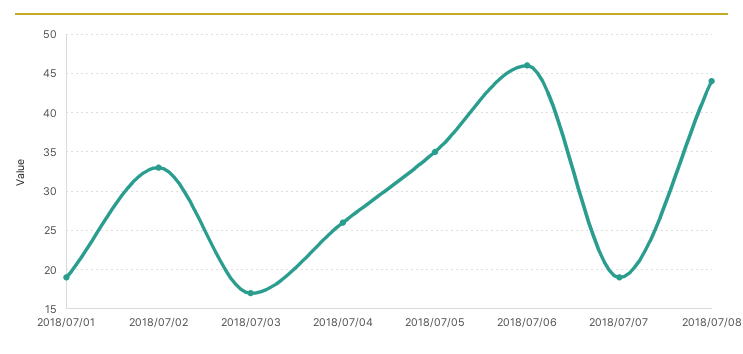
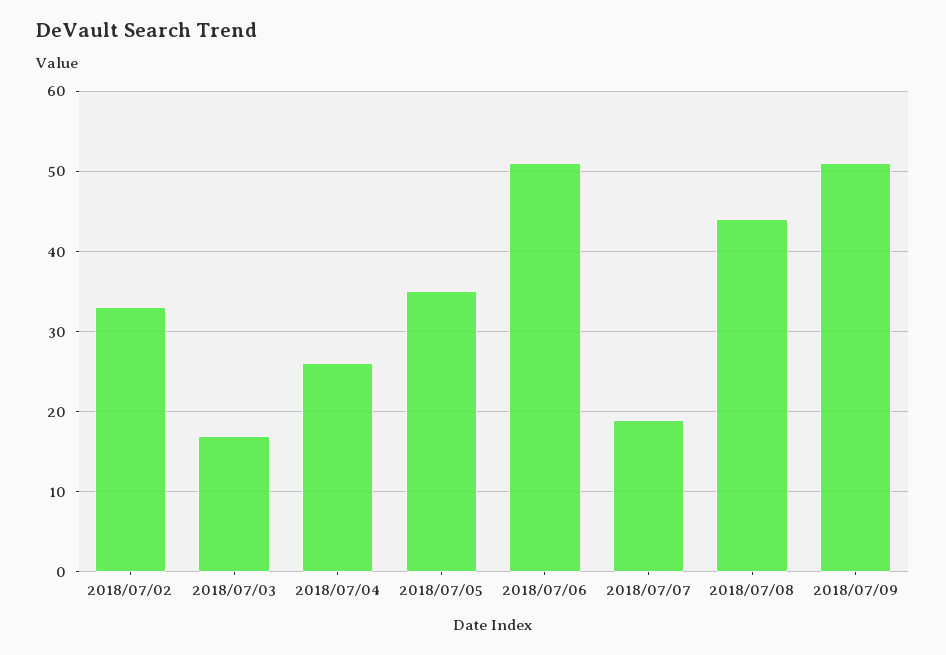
2018/07/01: 19 -> none
2018/07/06: 46 -> 51
2018/07/09: none -> 51

